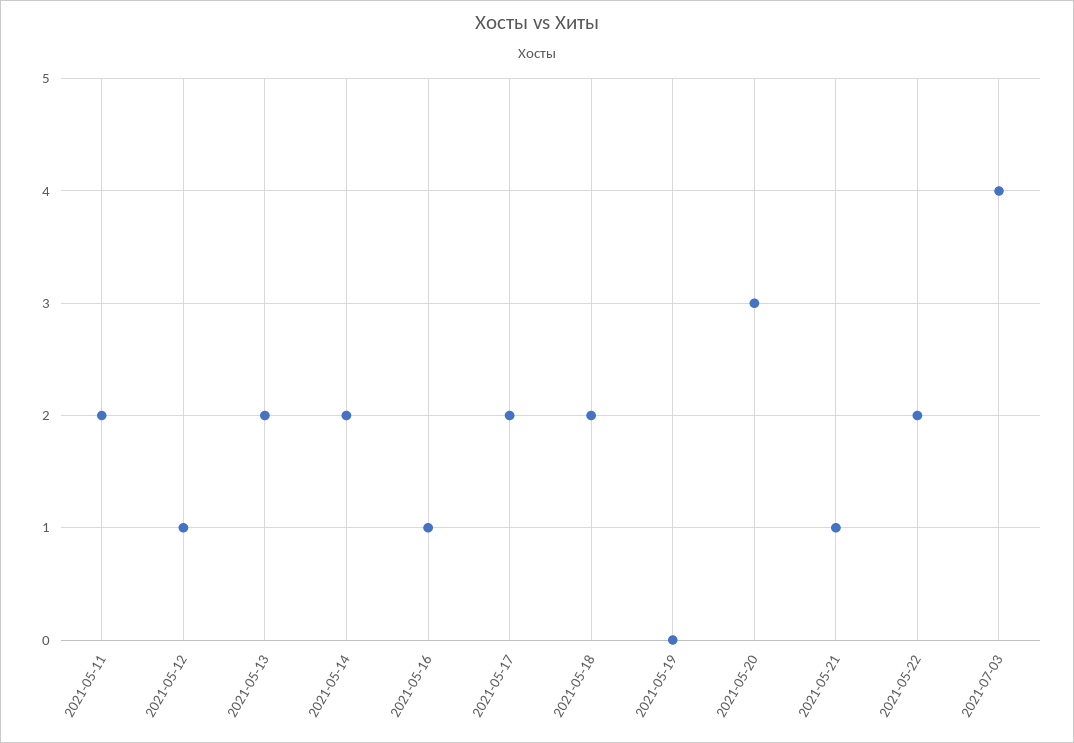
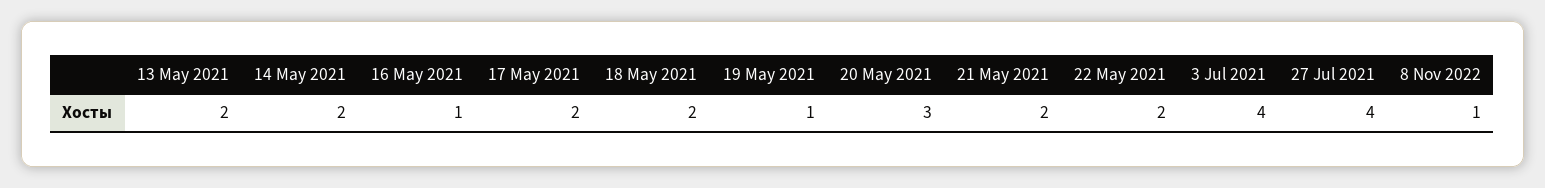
2021-05-11: 2 -> none
2021-05-12: 1 -> none
2021-05-19: 0 -> 1
2021-05-21: 1 -> 2
27 Jul 2021: none -> 4
8 Nov 2022: none -> 1

